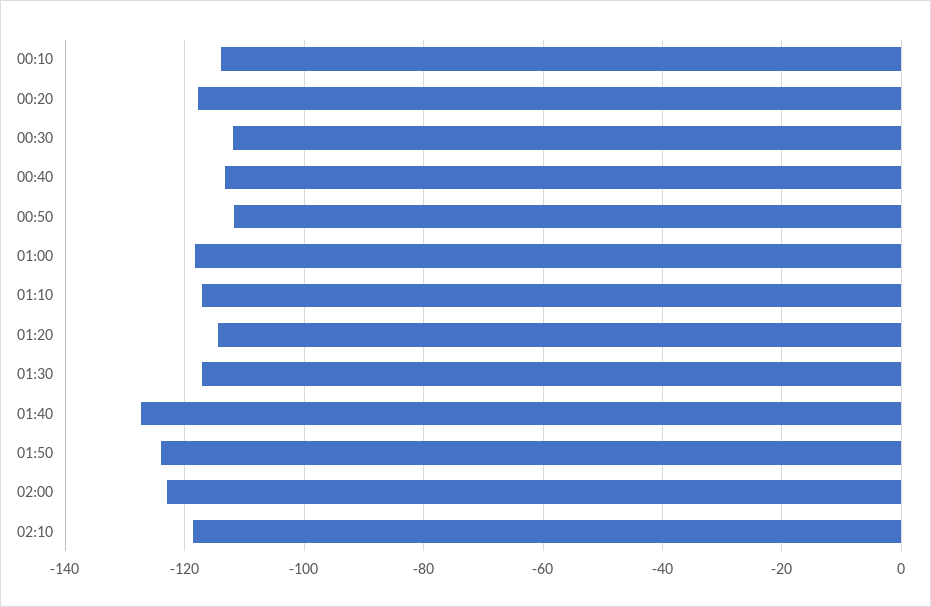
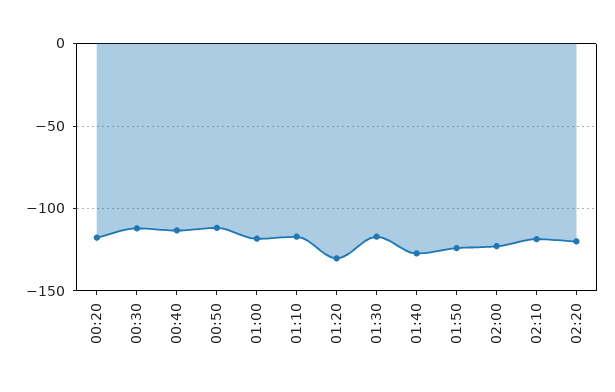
00:10: -114 -> none
01:20: -114 -> -130
02:20: none -> -120

